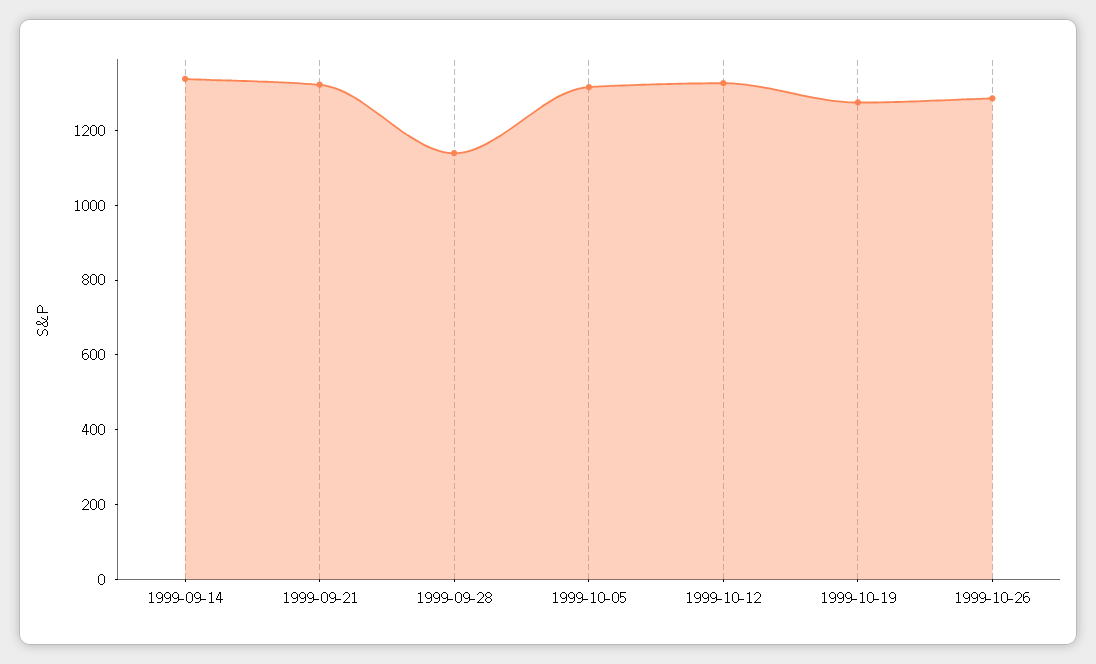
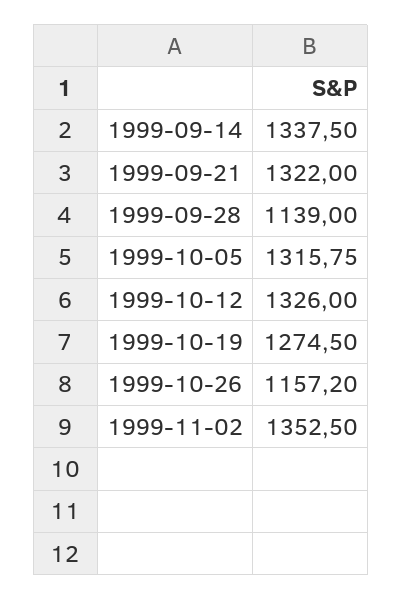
1999-10-26: 1300 -> 1157.2
1999-11-02: none -> 1352.5

